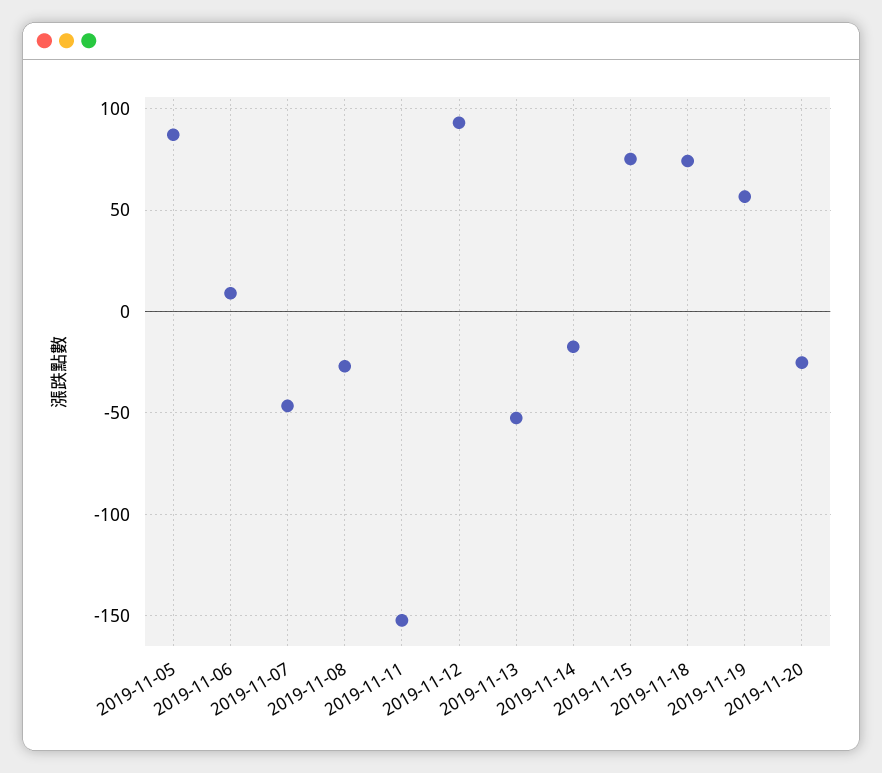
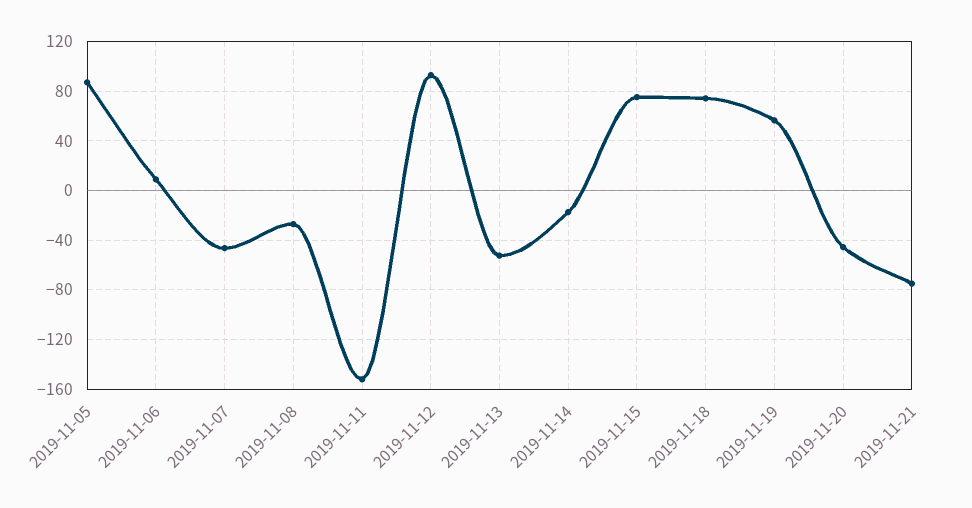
2019-11-20: -25 -> -45
2019-11-21: none -> -75

